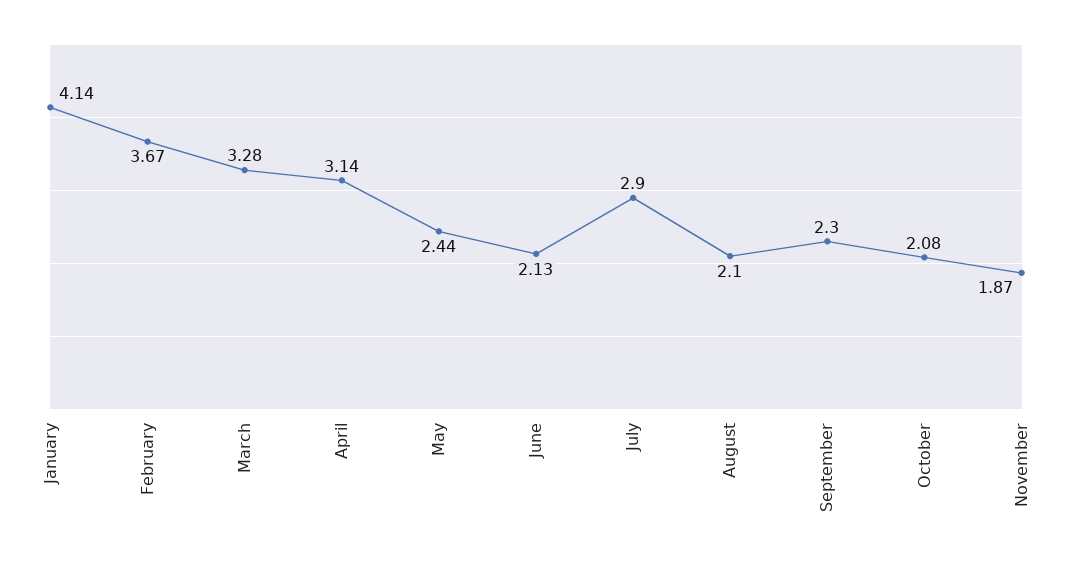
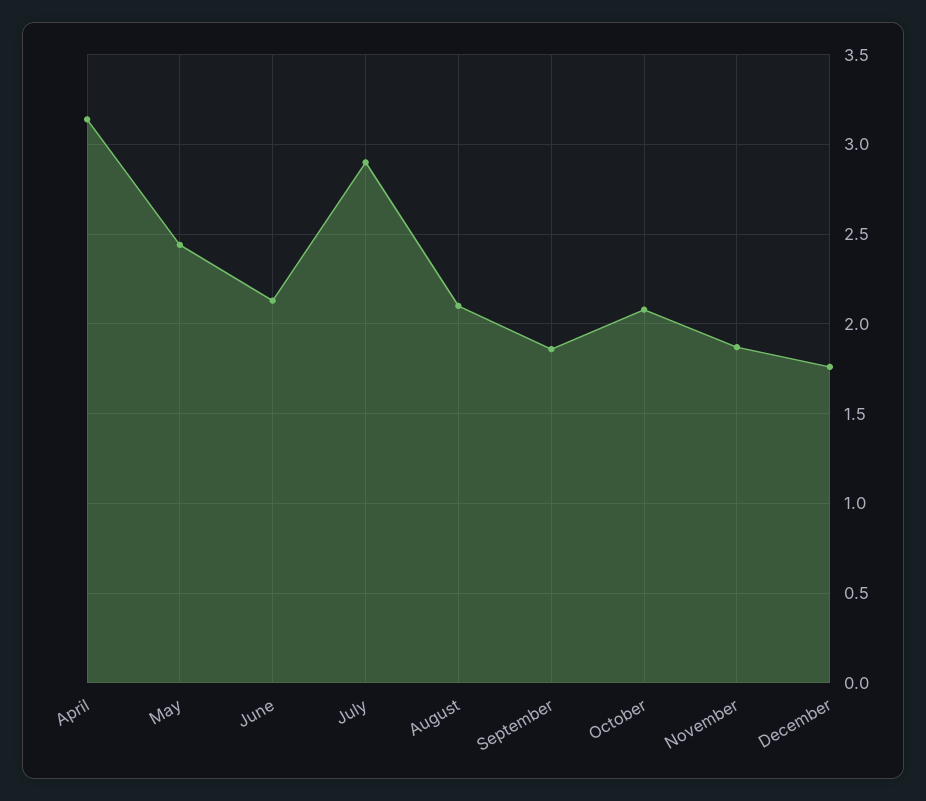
January: 4.14 -> none
February: 3.67 -> none
March: 3.28 -> none
September: 2.3 -> 1.85
December: none -> 1.75

